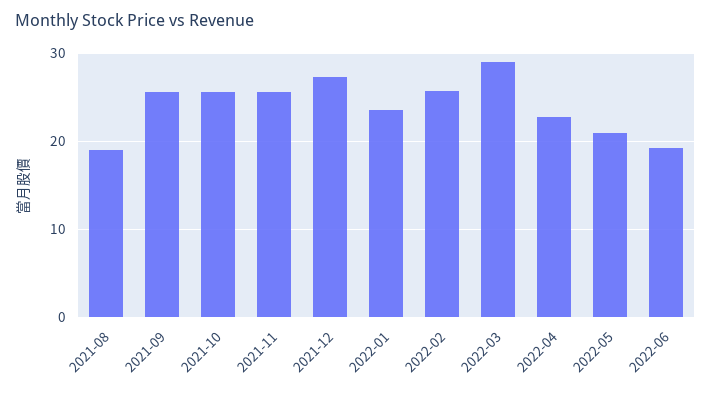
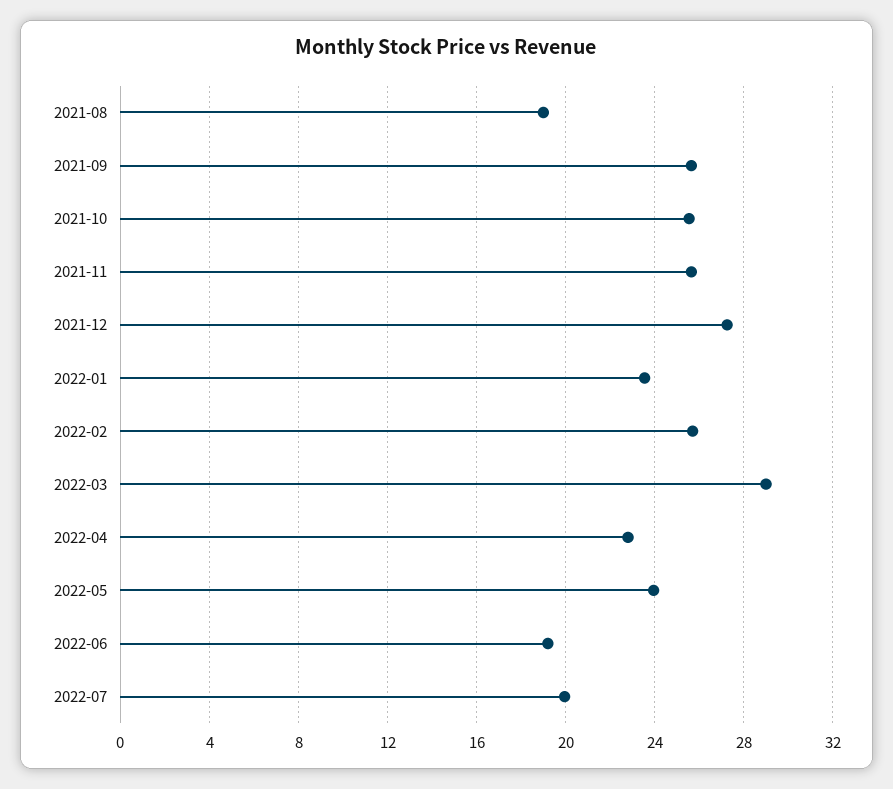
2022-05: 21 -> 24
2022-07: none -> 20

